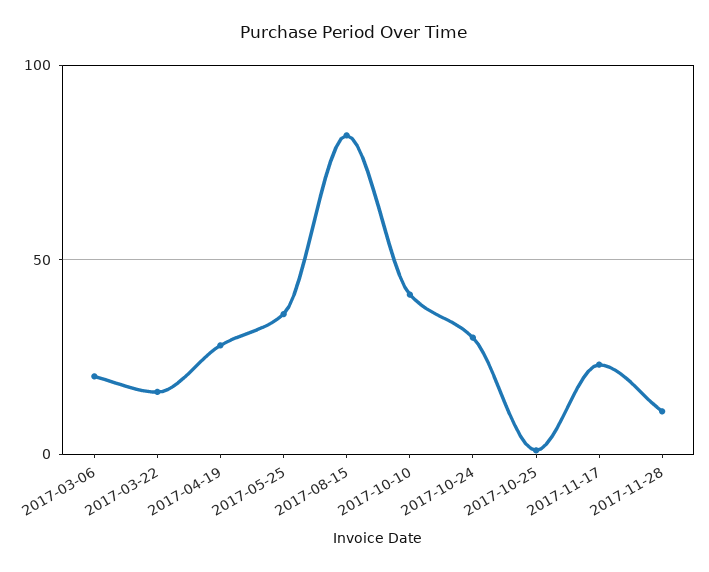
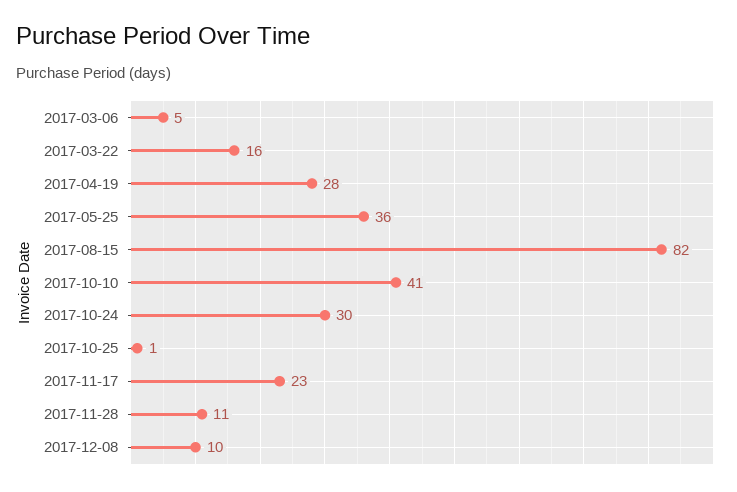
2017-03-06: 20 -> 5
2017-12-08: none -> 10

